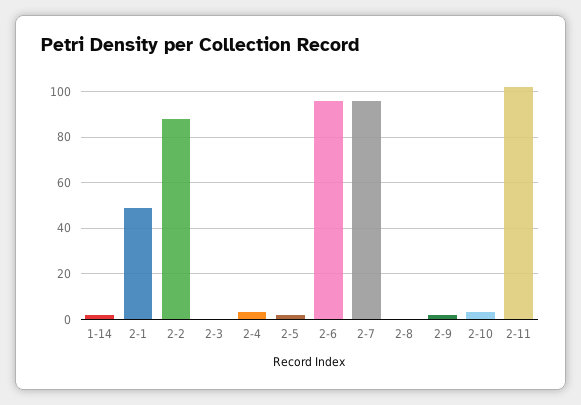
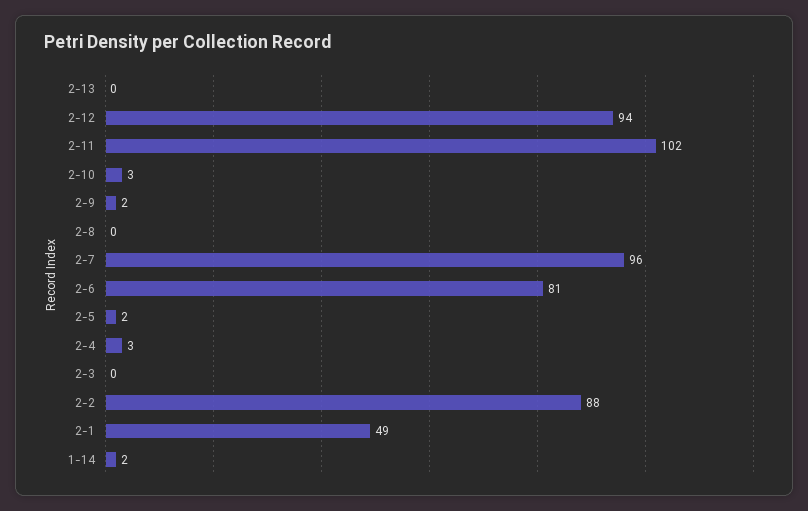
2-6: 95 -> 81
2-13: none -> 0
2-12: none -> 94

